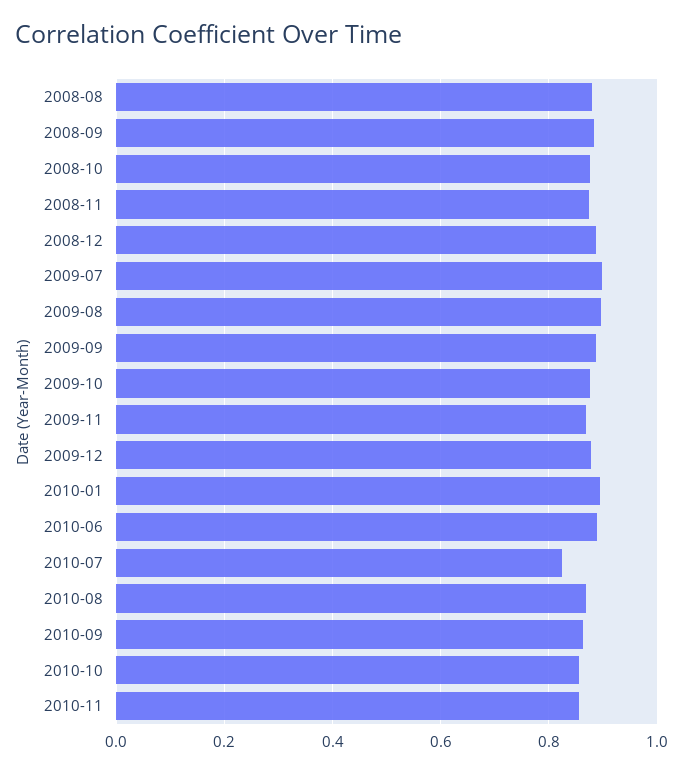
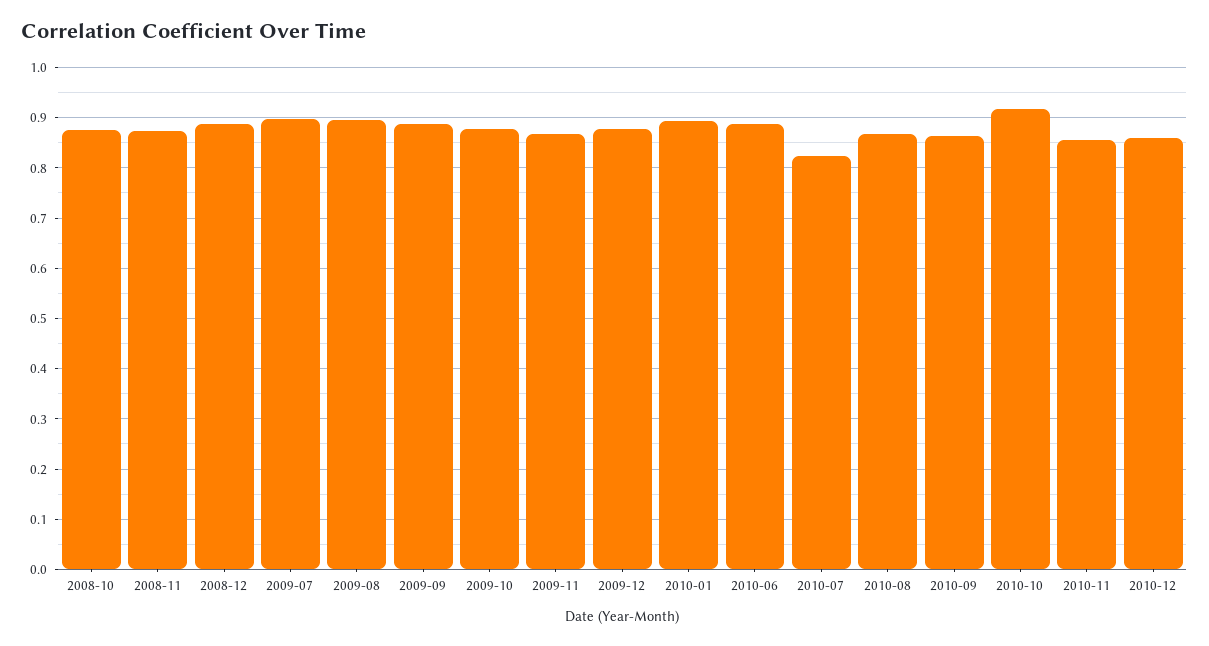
2008-08: 0.88 -> none
2008-09: 0.88 -> none
2010-10: 0.86 -> 0.92
2010-12: none -> 0.86

